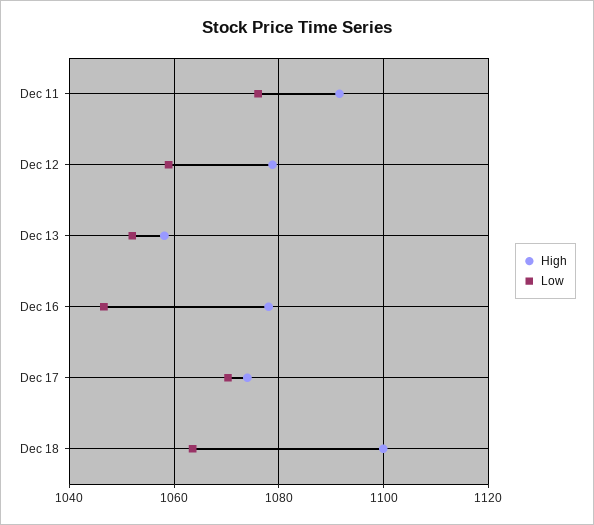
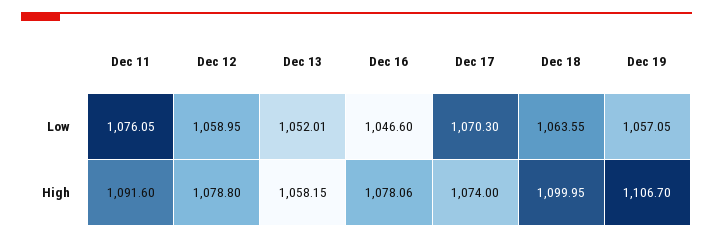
Low, Dec 19: none -> 1057.05
High, Dec 19: none -> 1106.7

